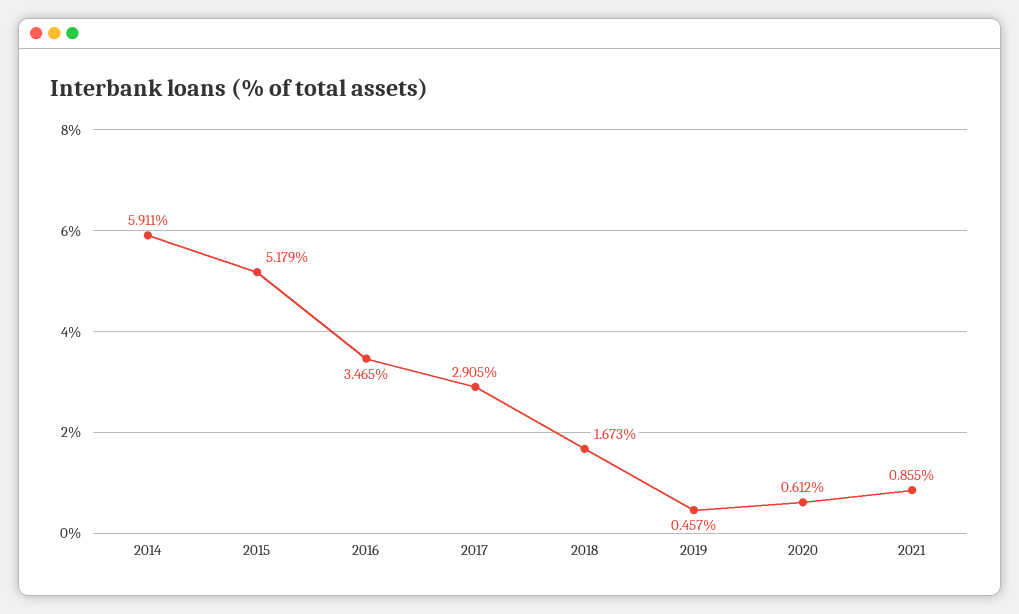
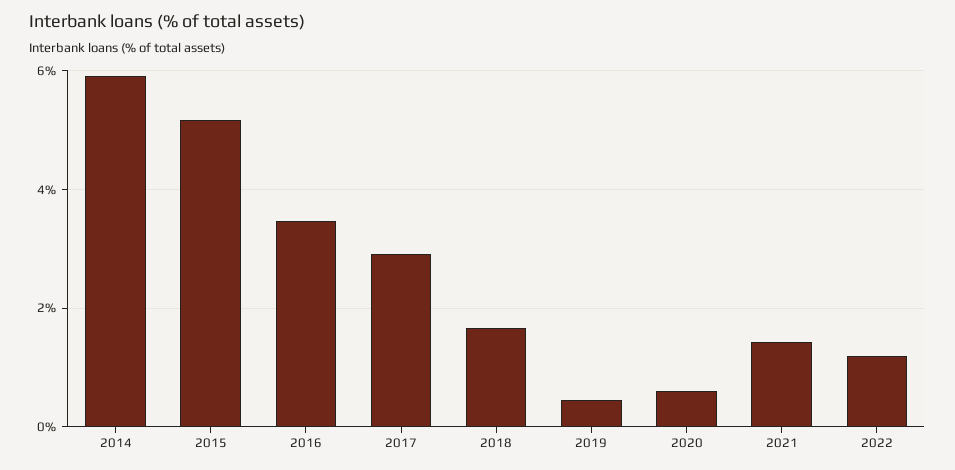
2021: 0.855 -> 1.4
2022: none -> 1.2

